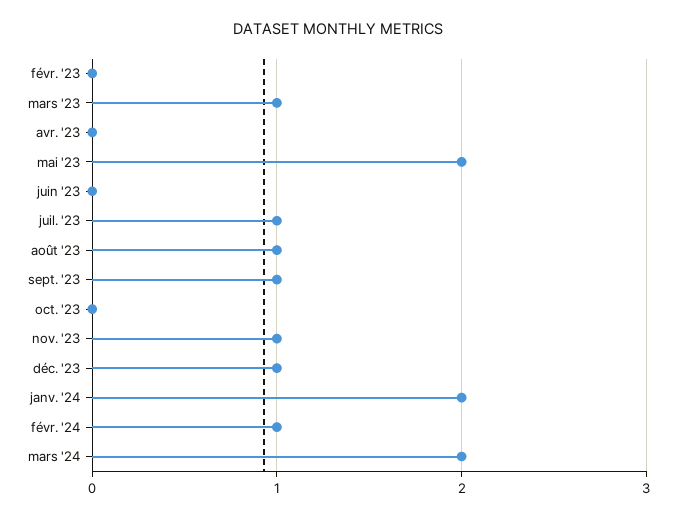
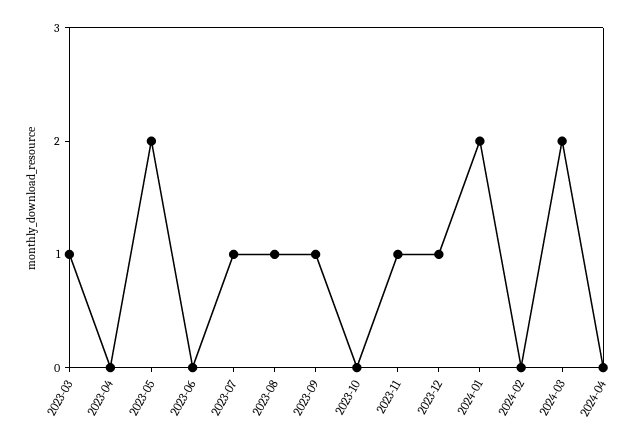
févr. '23: 0 -> none
févr. '24: 1 -> 0
2024-04: none -> 0

